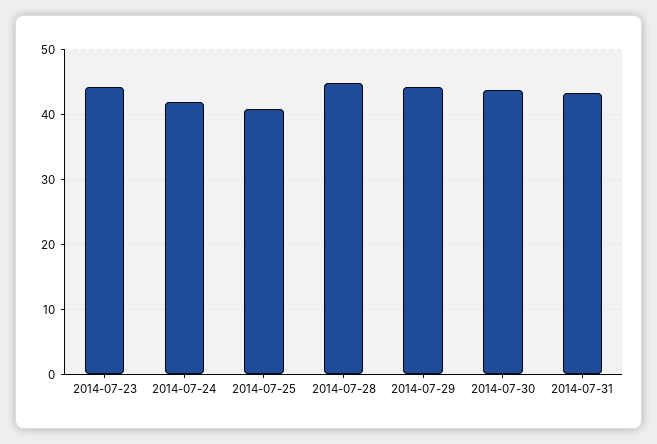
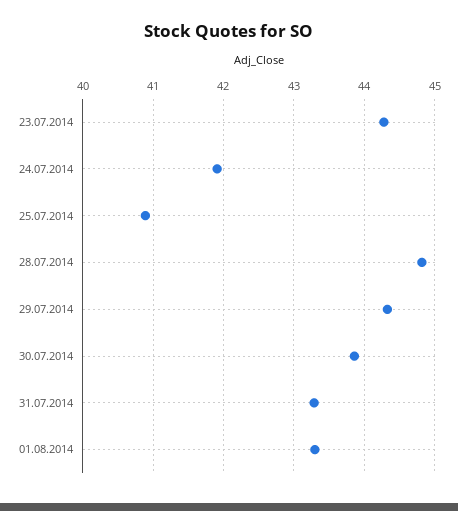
01.08.2014: none -> 43.3

